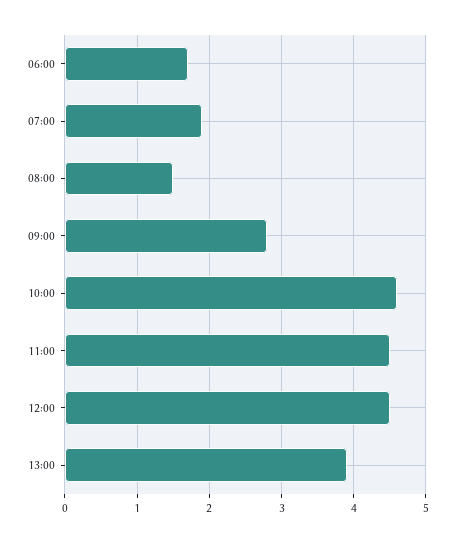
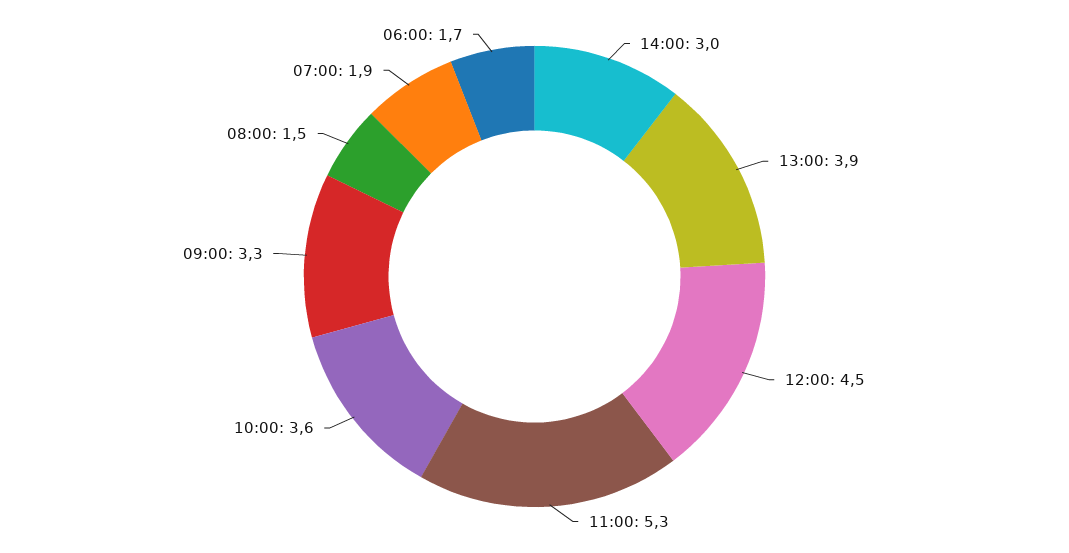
09:00: 2.8 -> 3.3
10:00: 4.6 -> 3.6
11:00: 4.5 -> 5.3
14:00: none -> 3

